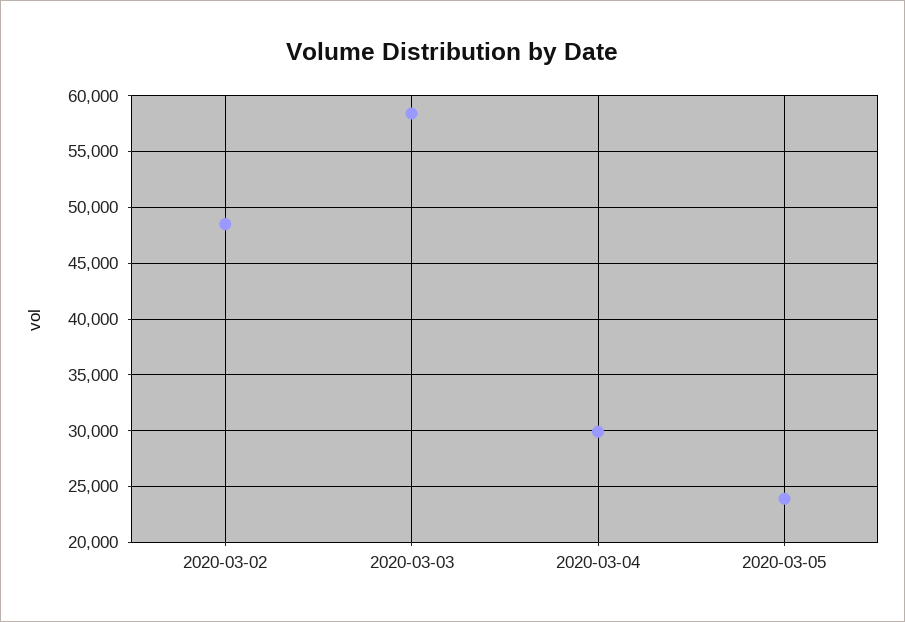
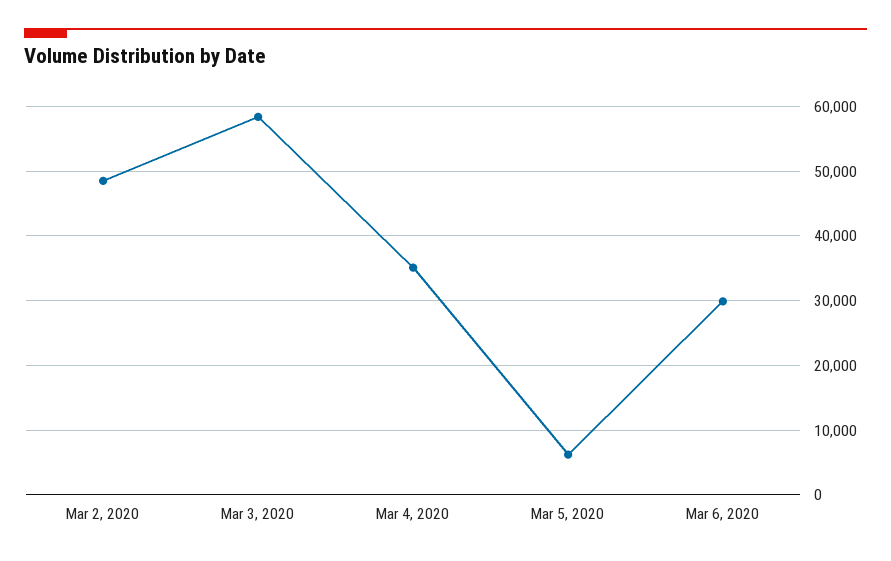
2020-03-04: 30000 -> 35000
2020-03-05: 24000 -> 6000
Mar 6, 2020: none -> 30000

